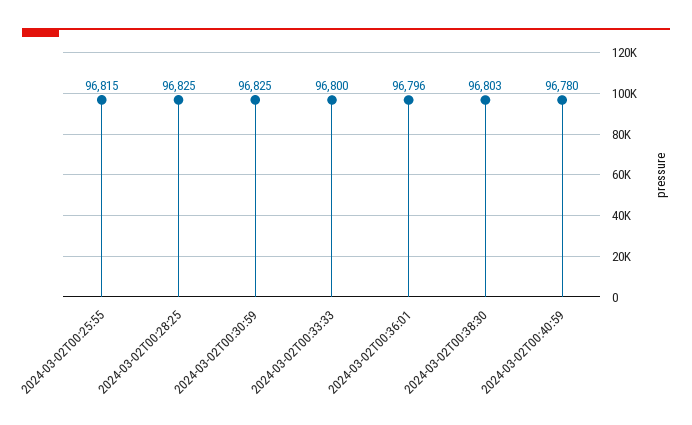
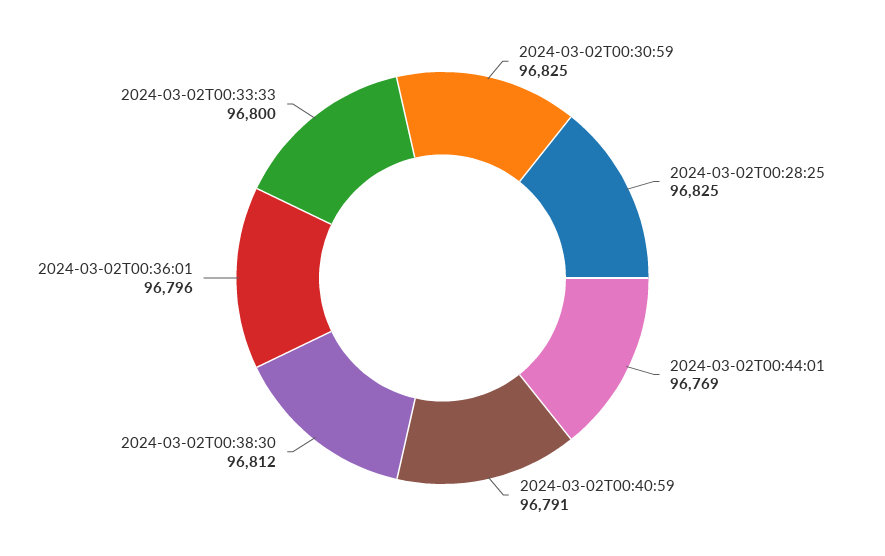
2024-03-02T00:25:55: 96815 -> none
2024-03-02T00:38:30: 96803 -> 96812
2024-03-02T00:40:59: 96780 -> 96791
2024-03-02T00:44:01: none -> 96769

